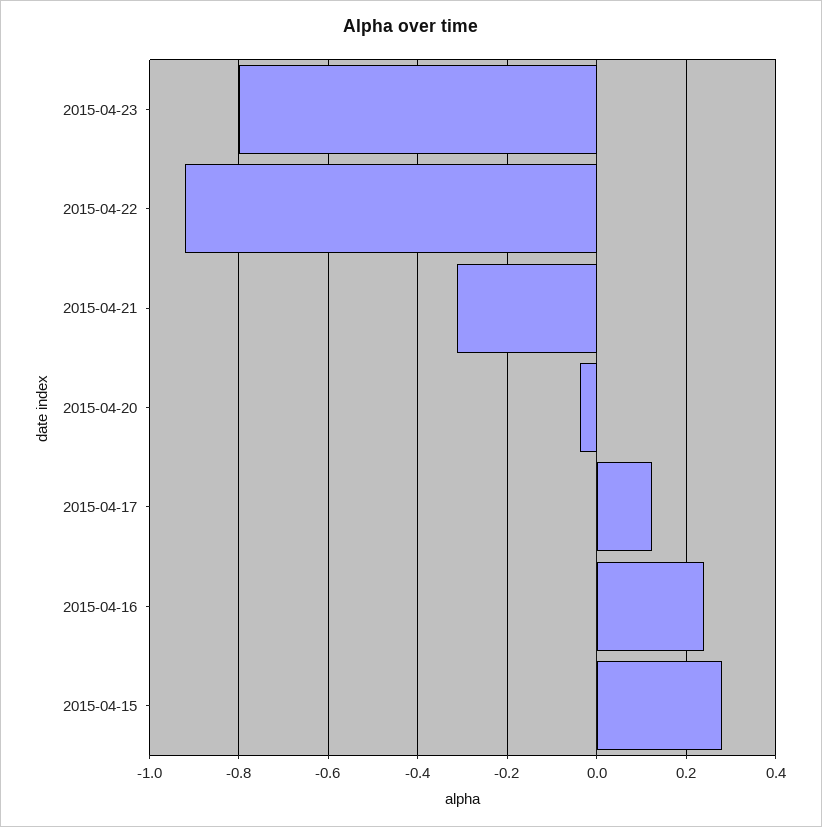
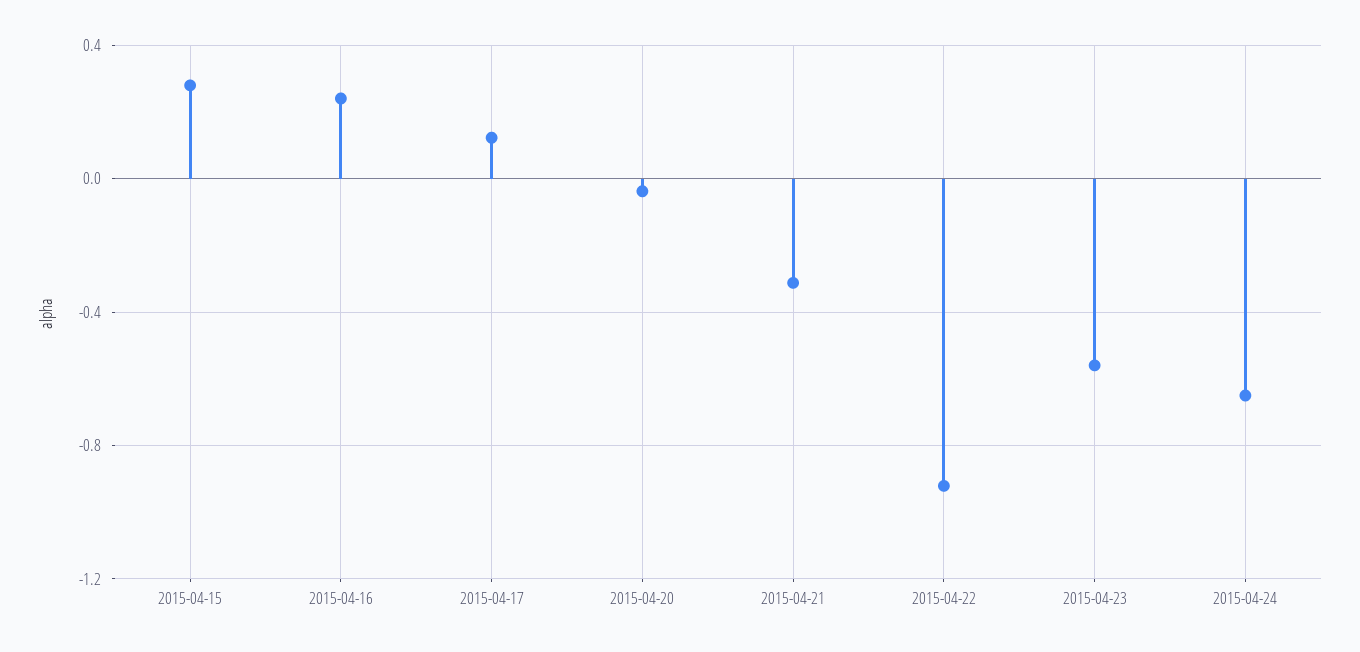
2015-04-23: -0.8 -> -0.55
2015-04-24: none -> -0.65

